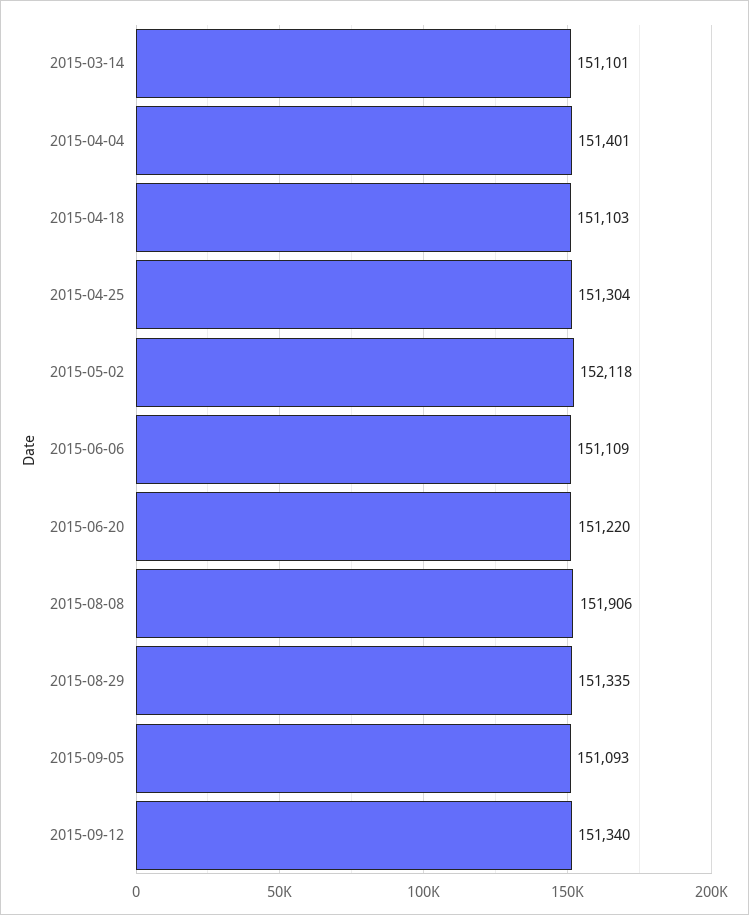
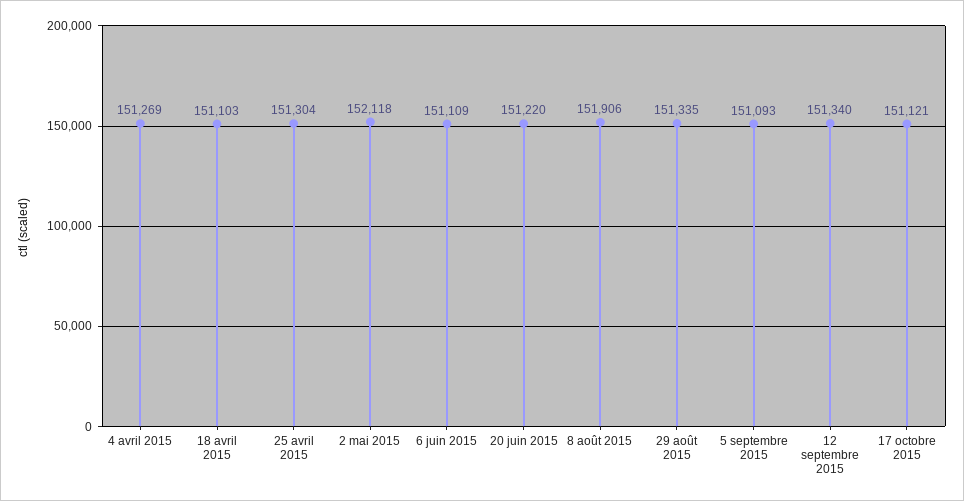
2015-03-14: 151101 -> none
2015-04-04: 151401 -> 151269
17 octobre 2015: none -> 151121

